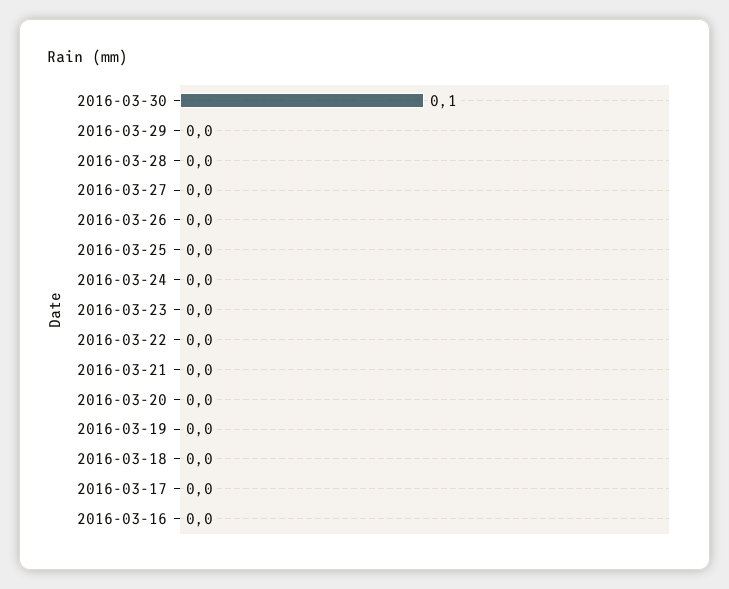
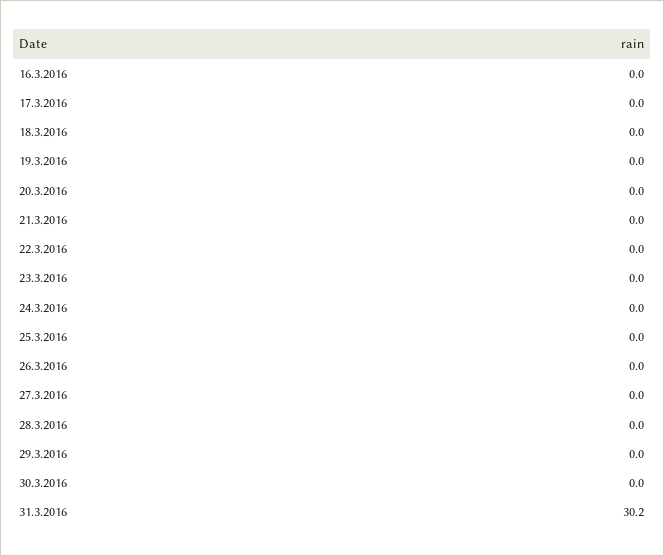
2016-03-30: 0.1 -> 0
31.3.2016: none -> 30.2

